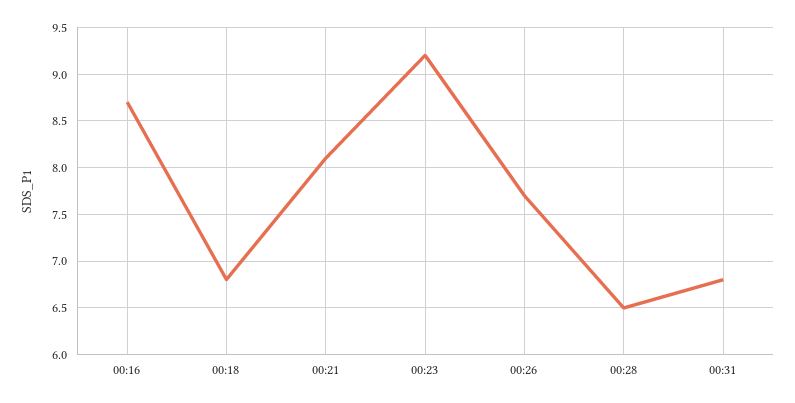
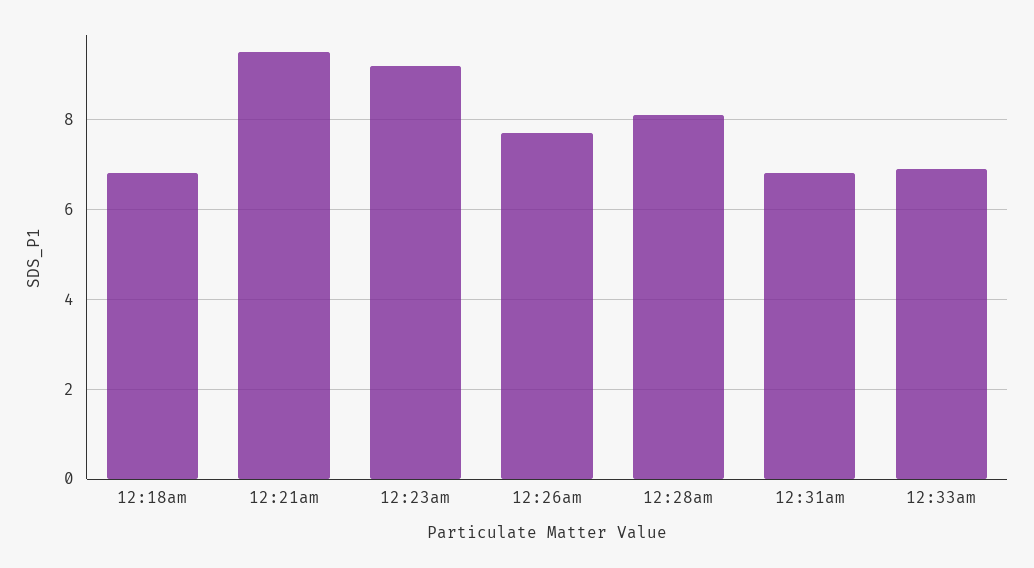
00:16: 8.7 -> none
00:21: 8.1 -> 9.5
00:28: 6.5 -> 8
12:33am: none -> 7

